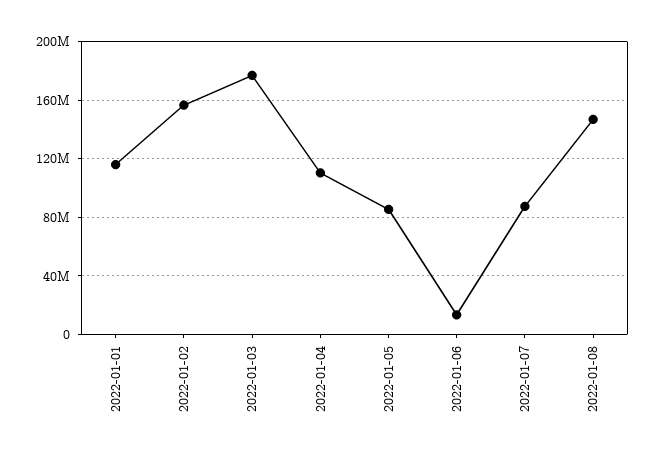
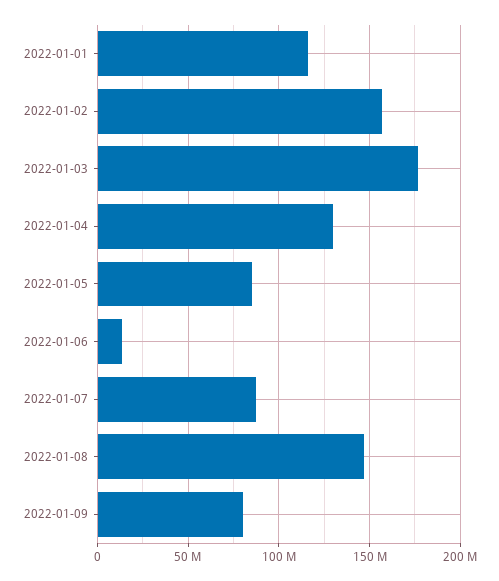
2022-01-04: 110000000 -> 130000000
2022-01-09: none -> 80000000

